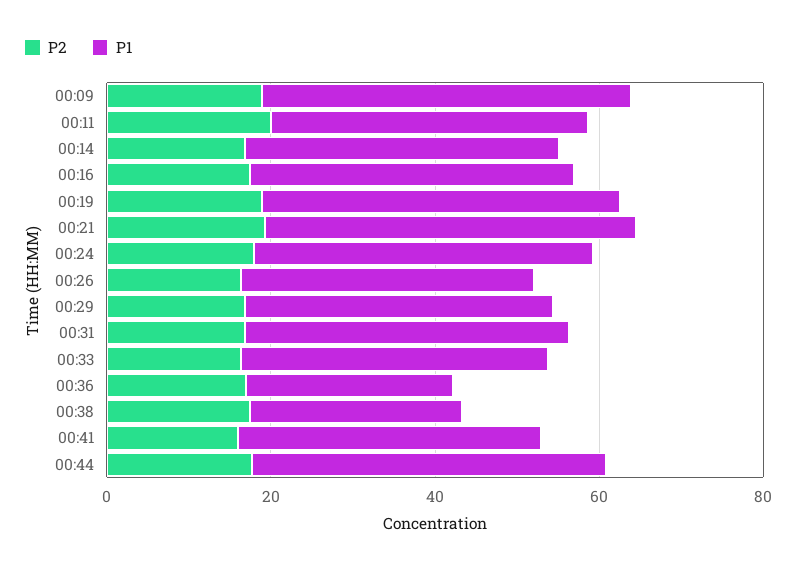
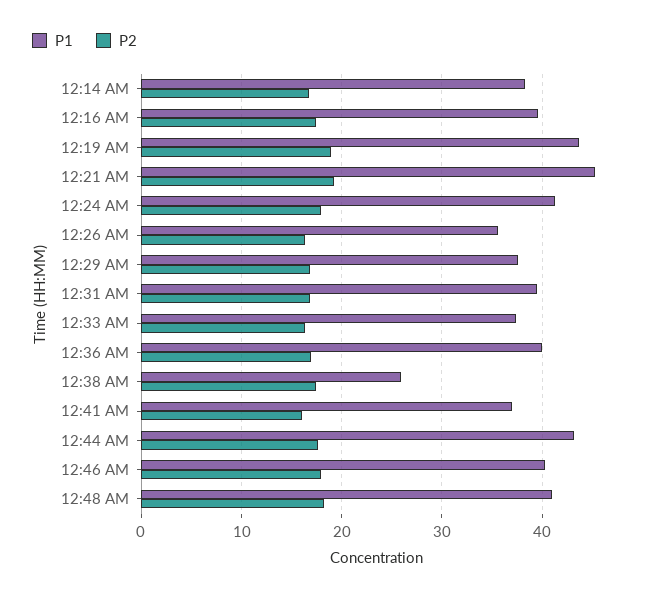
P2, 00:09: 20 -> none
P1, 00:09: 45 -> none
P2, 00:11: 20 -> none
P1, 00:11: 40 -> none
P1, 00:36: 25 -> 40
P1, 12:46 AM: none -> 40
P2, 12:46 AM: none -> 18
P1, 12:48 AM: none -> 41
P2, 12:48 AM: none -> 18

